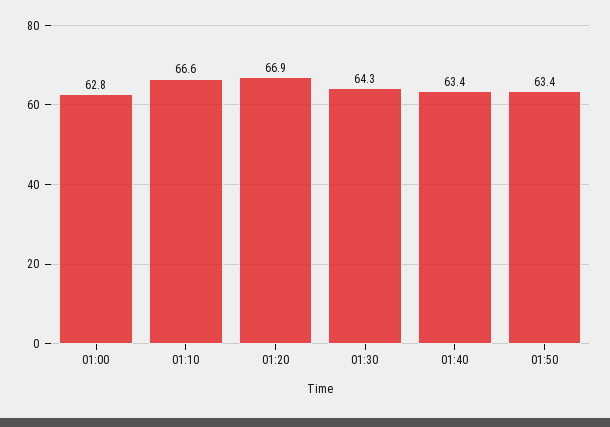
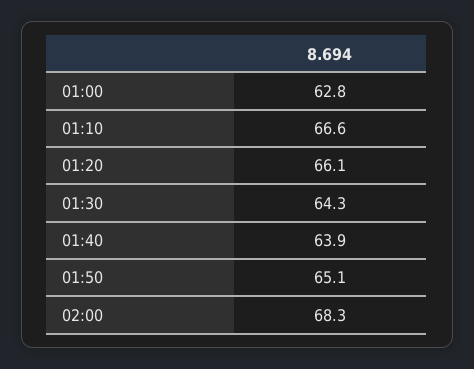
01:20: 66.9 -> 66.1
01:40: 63.4 -> 63.9
01:50: 63.4 -> 65.1
02:00: none -> 68.3

